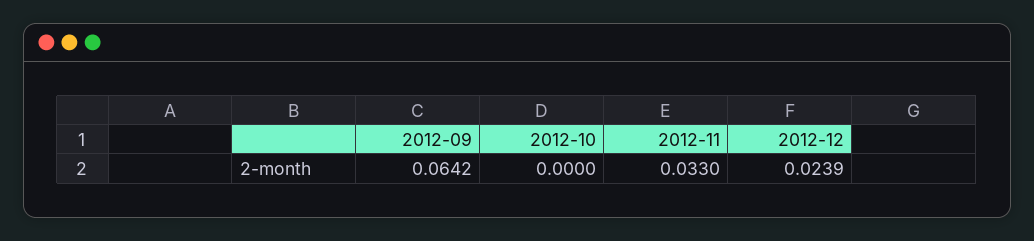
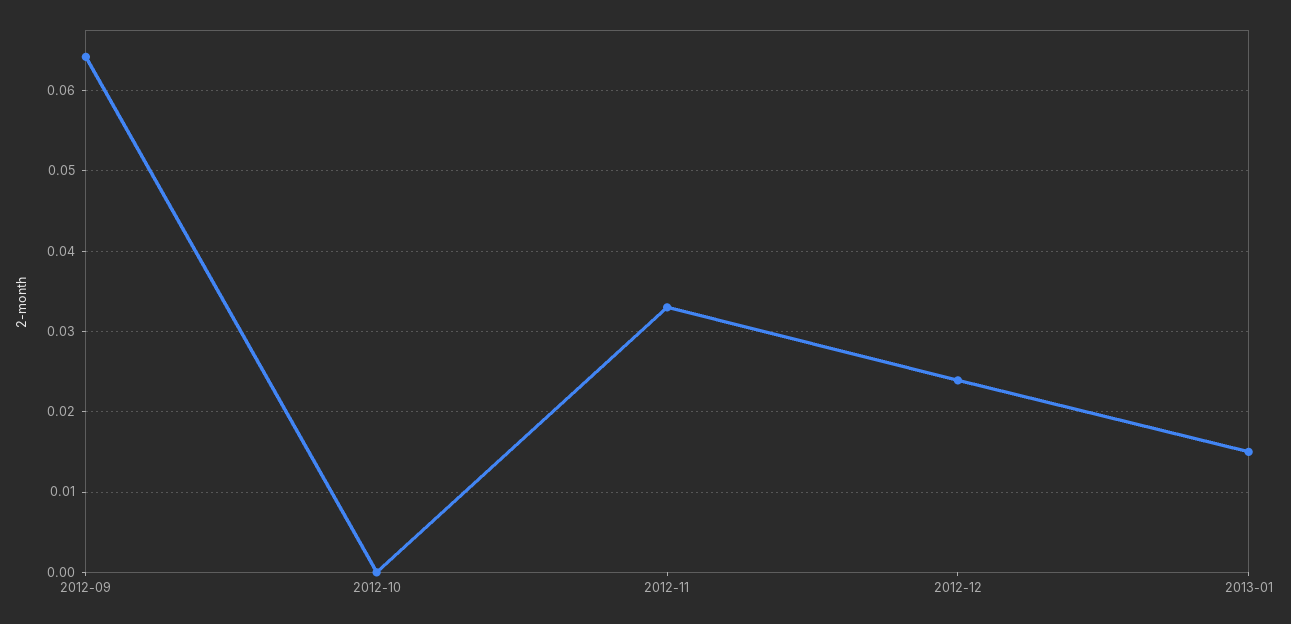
2013-01: none -> 0.015

